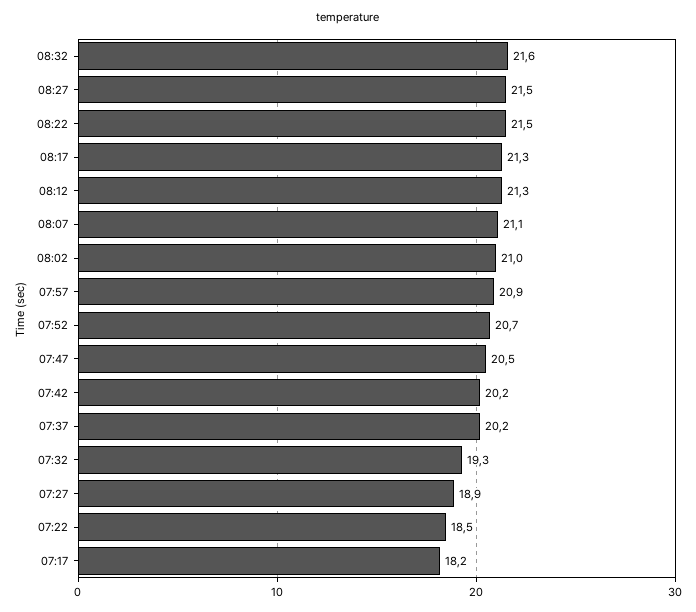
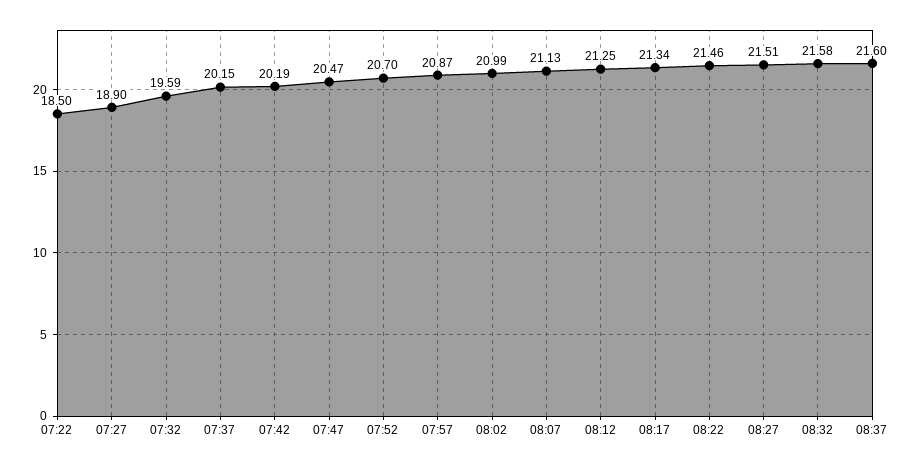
07:32: 19.3 -> 19.59
07:17: 18.2 -> none
08:37: none -> 21.6

